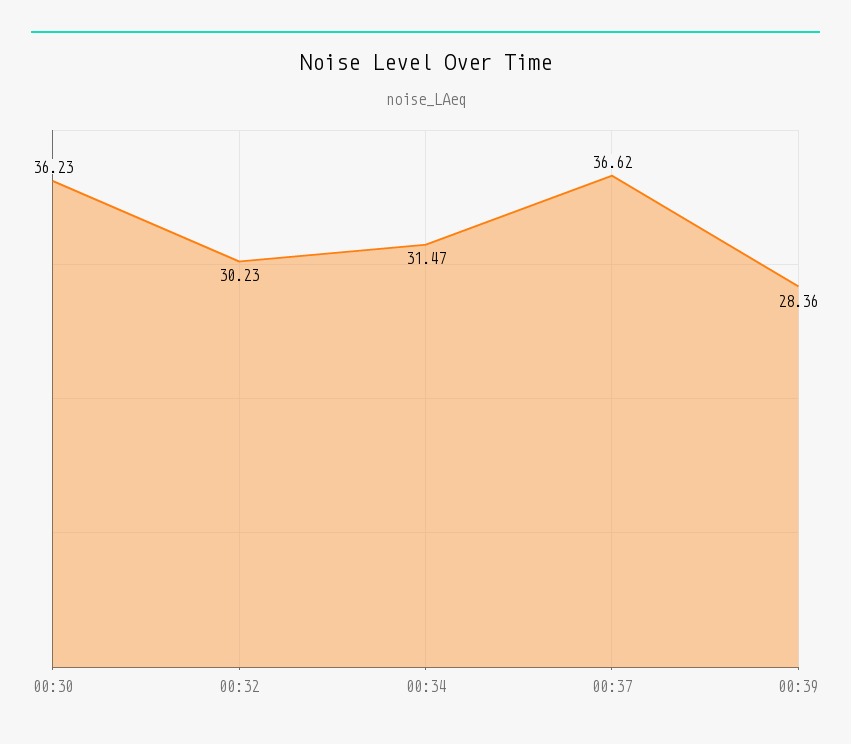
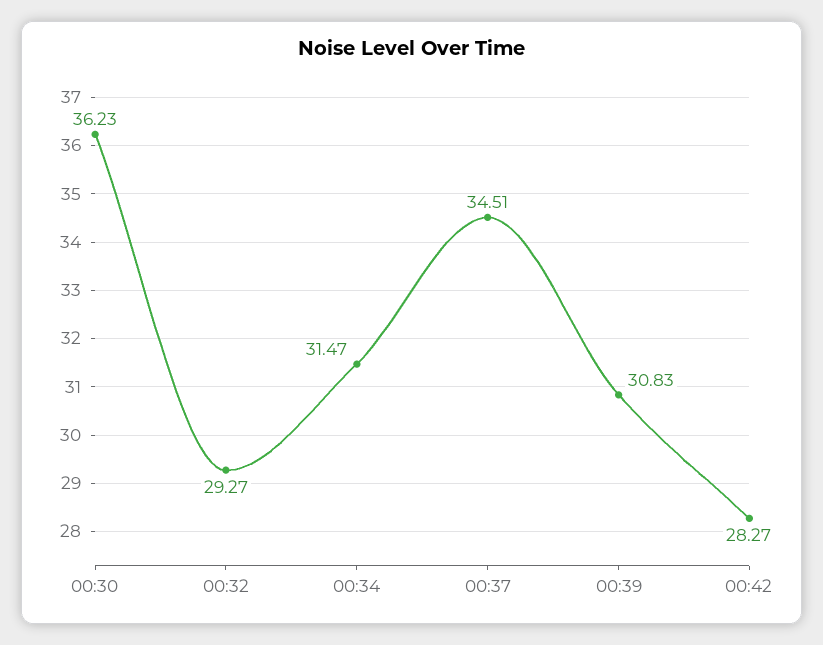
00:32: 30.23 -> 29.27
00:37: 36.62 -> 34.51
00:39: 28.36 -> 30.83
00:42: none -> 28.27

